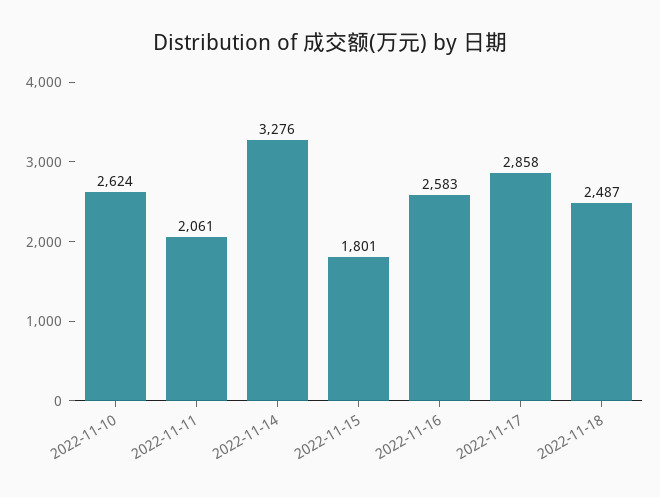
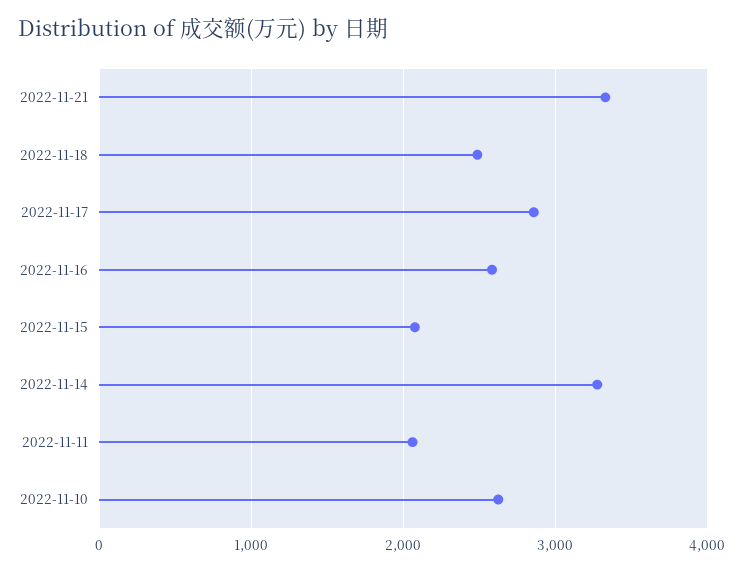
2022-11-15: 1801 -> 2100
2022-11-21: none -> 3300

